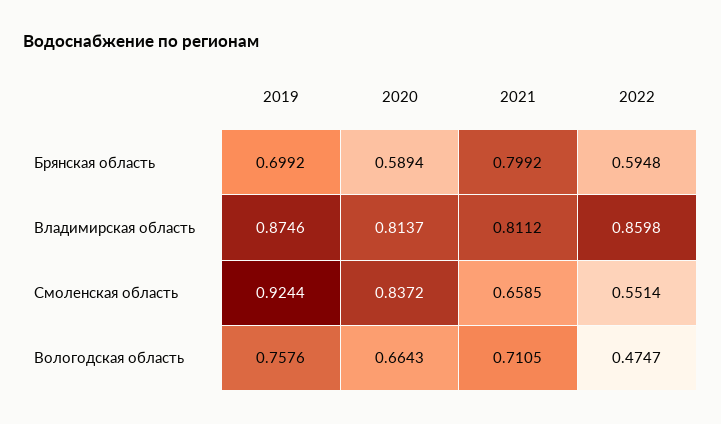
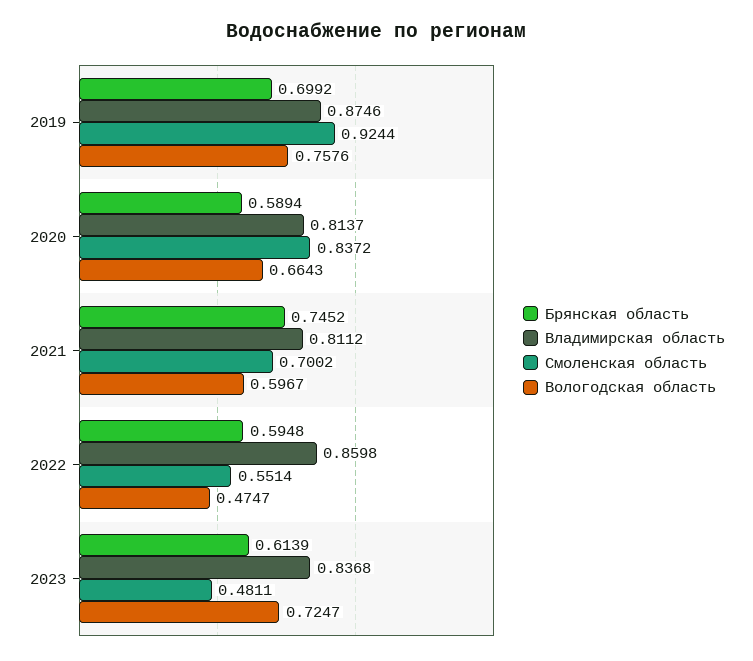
Брянская область, 2021: 0.7992 -> 0.7452
Смоленская область, 2021: 0.6585 -> 0.7002
Вологодская область, 2021: 0.7105 -> 0.5967
Брянская область, 2023: none -> 0.6139
Владимирская область, 2023: none -> 0.8368
Смоленская область, 2023: none -> 0.4811
Вологодская область, 2023: none -> 0.7247

